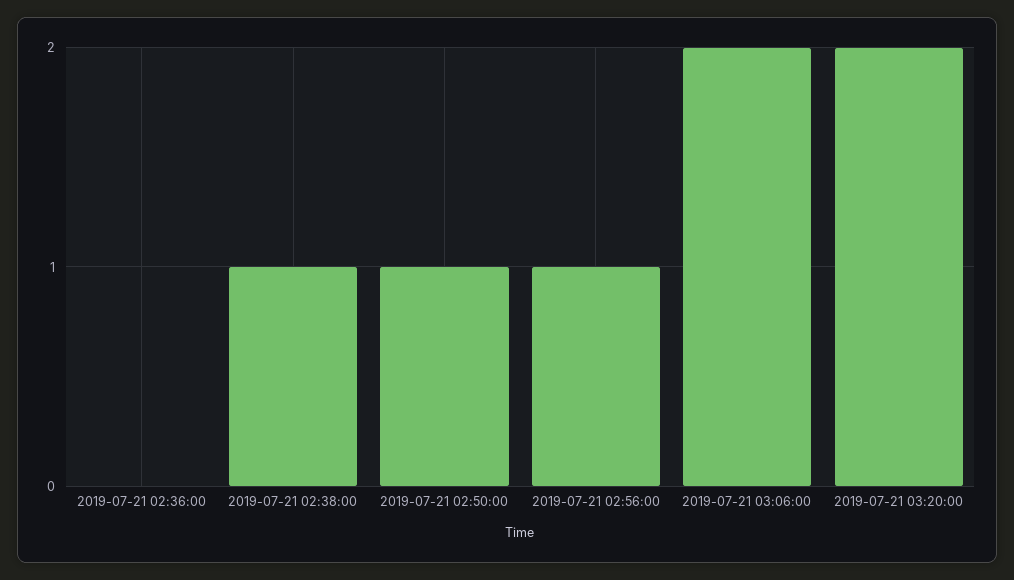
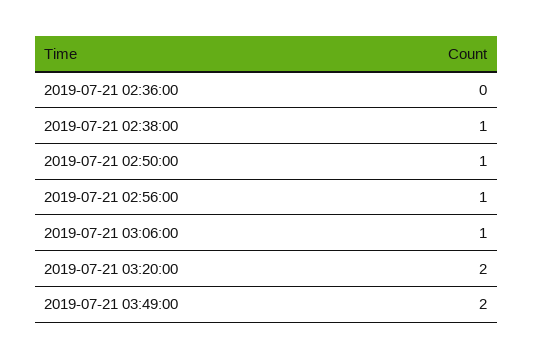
2019-07-21 03:06:00: 2 -> 1
2019-07-21 03:49:00: none -> 2

